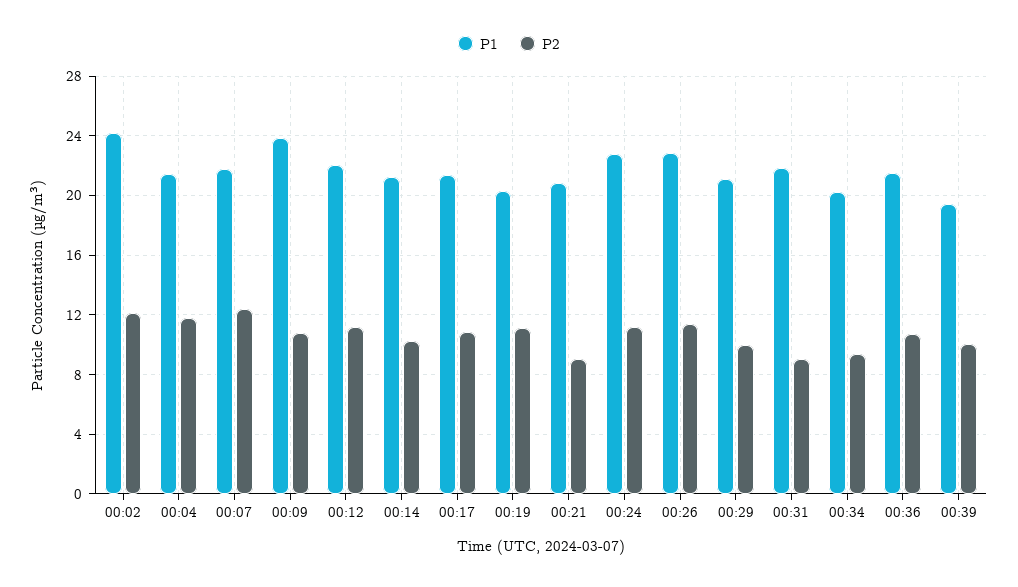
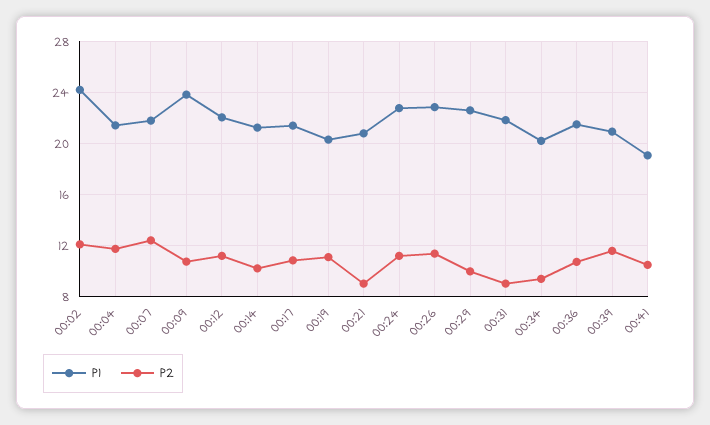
P1, 00:29: 21 -> 22.5
P1, 00:39: 19.5 -> 21
P2, 00:39: 10 -> 11.5
P1, 00:41: none -> 19
P2, 00:41: none -> 10.5

